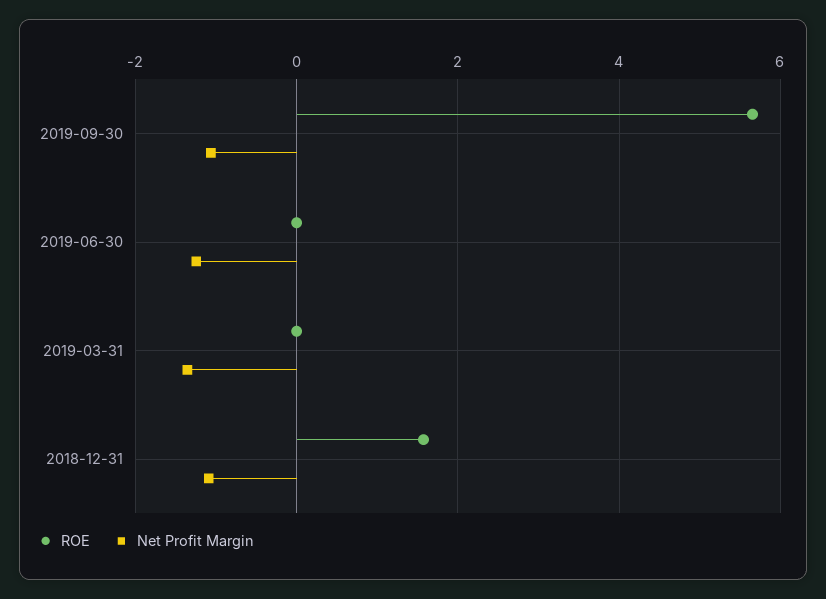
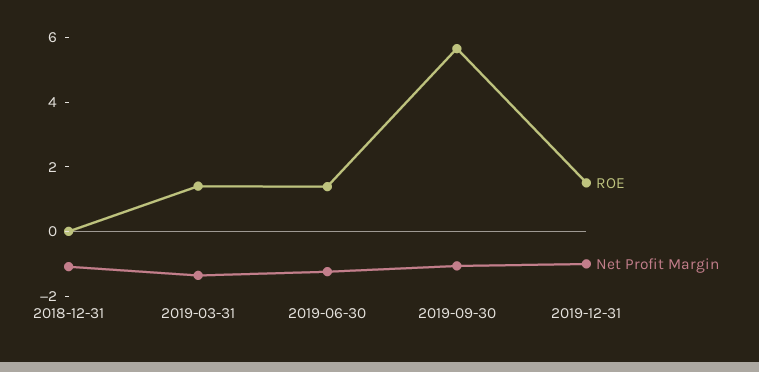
ROE, 2019-06-30: 0 -> 1.5
ROE, 2019-03-31: 0 -> 1.5
ROE, 2018-12-31: 1.6 -> 0
ROE, 2019-12-31: none -> 1.5
Net Profit Margin, 2019-12-31: none -> -1

